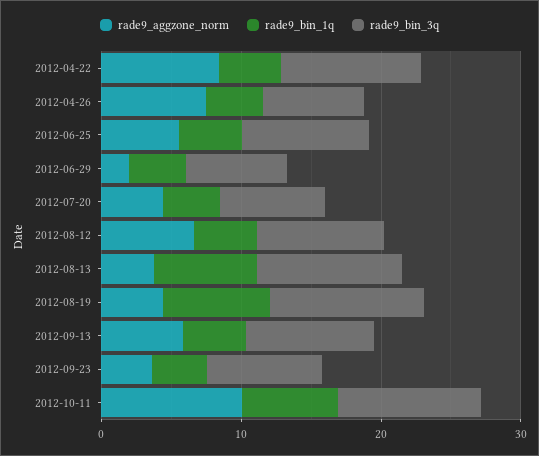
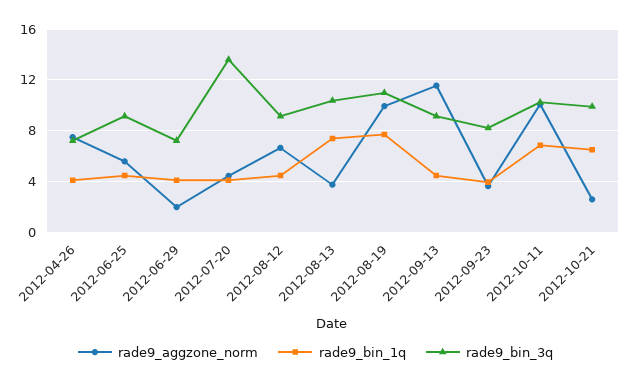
rade9_aggzone_norm, 2012-04-22: 8 -> none
rade9_bin_1q, 2012-04-22: 4 -> none
rade9_bin_3q, 2012-04-22: 10 -> none
rade9_bin_3q, 2012-07-20: 8 -> 13.5
rade9_aggzone_norm, 2012-08-19: 4 -> 10
rade9_aggzone_norm, 2012-09-13: 6 -> 11.5
rade9_aggzone_norm, 2012-10-21: none -> 2.5
rade9_bin_1q, 2012-10-21: none -> 6.5
rade9_bin_3q, 2012-10-21: none -> 10

